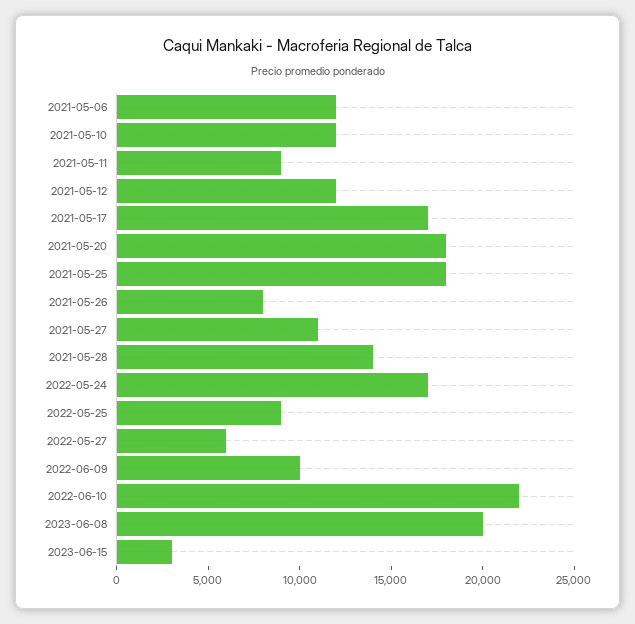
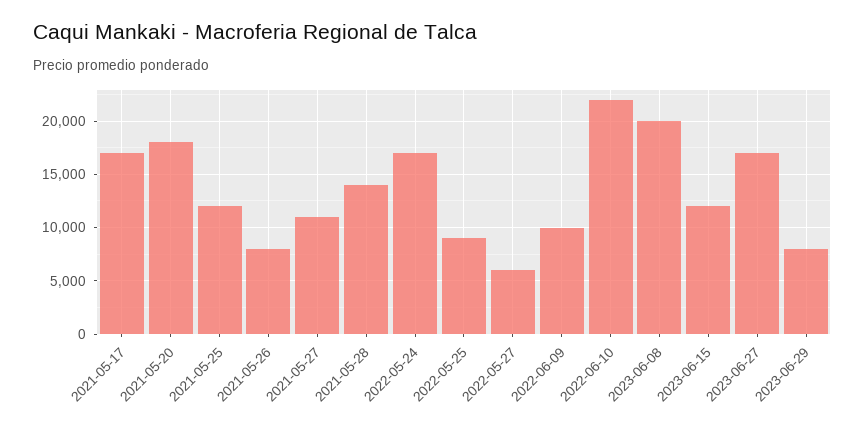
2021-05-06: 12000 -> none
2021-05-10: 12000 -> none
2021-05-11: 9000 -> none
2021-05-12: 12000 -> none
2021-05-25: 18000 -> 12000
2023-06-15: 3000 -> 12000
2023-06-27: none -> 17000
2023-06-29: none -> 8000

